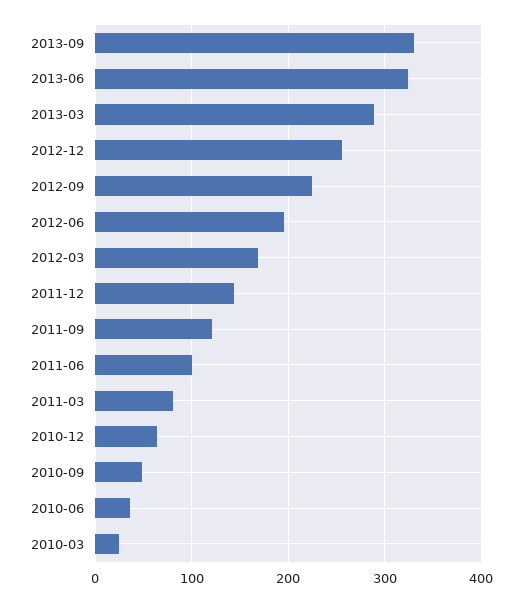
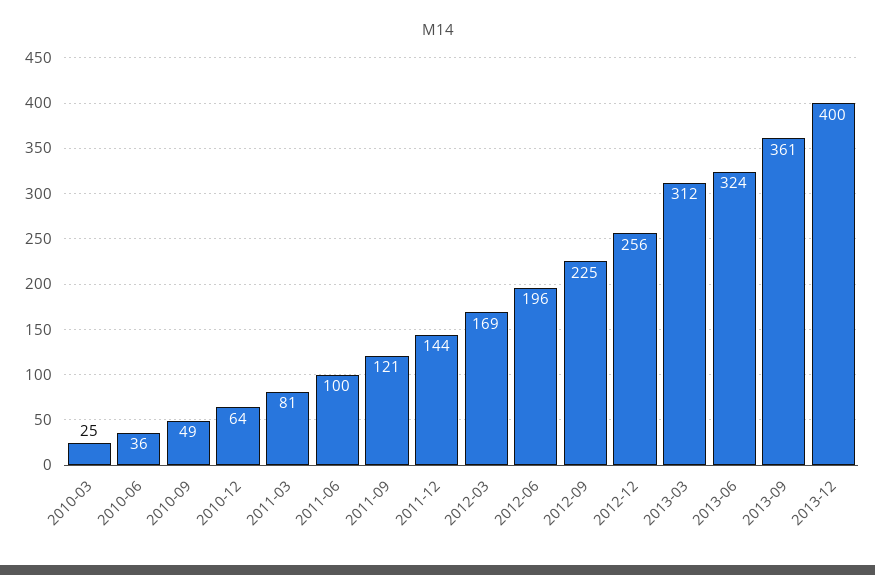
2013-09: 330 -> 361
2013-03: 290 -> 312
2013-12: none -> 400

